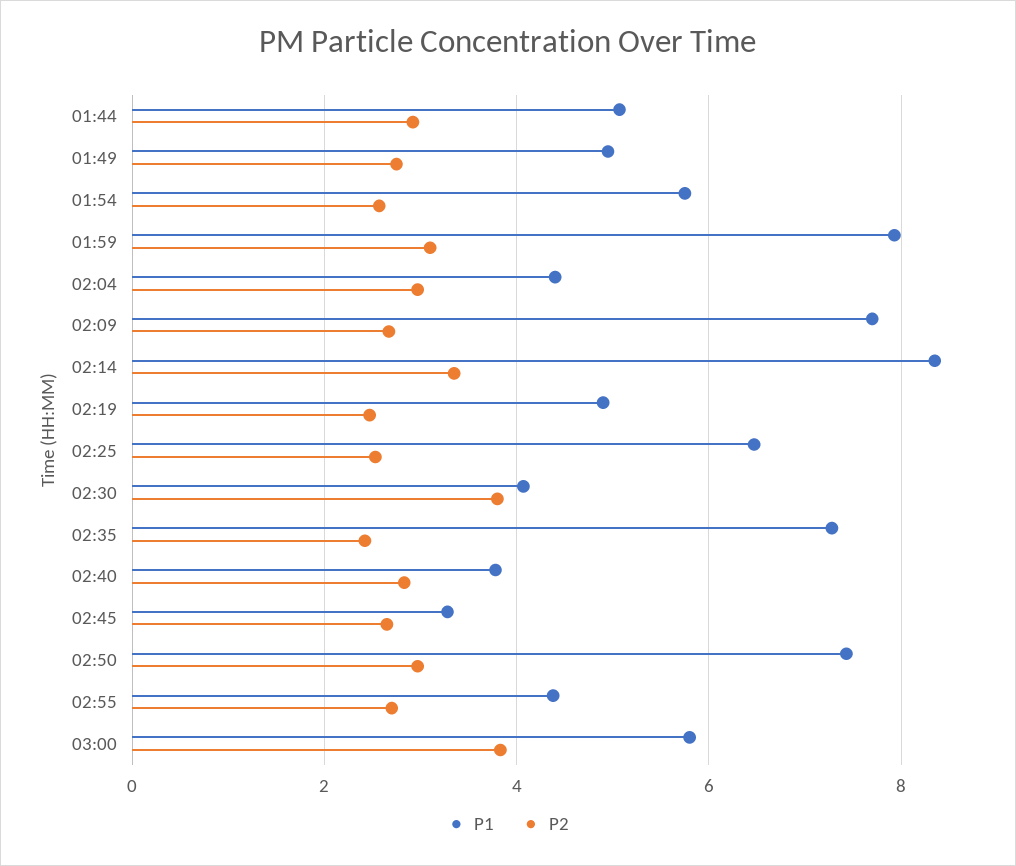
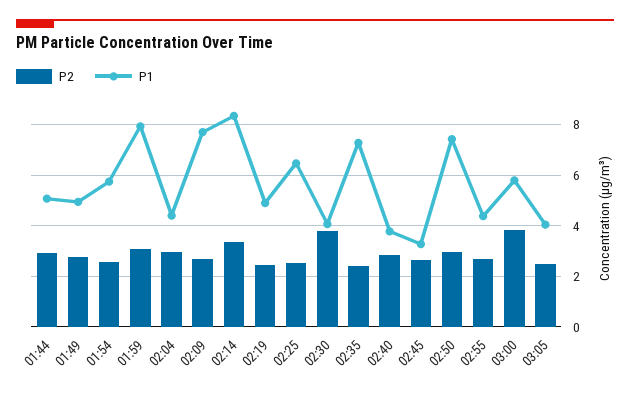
P2, 03:05: none -> 2.5
P1, 03:05: none -> 4

